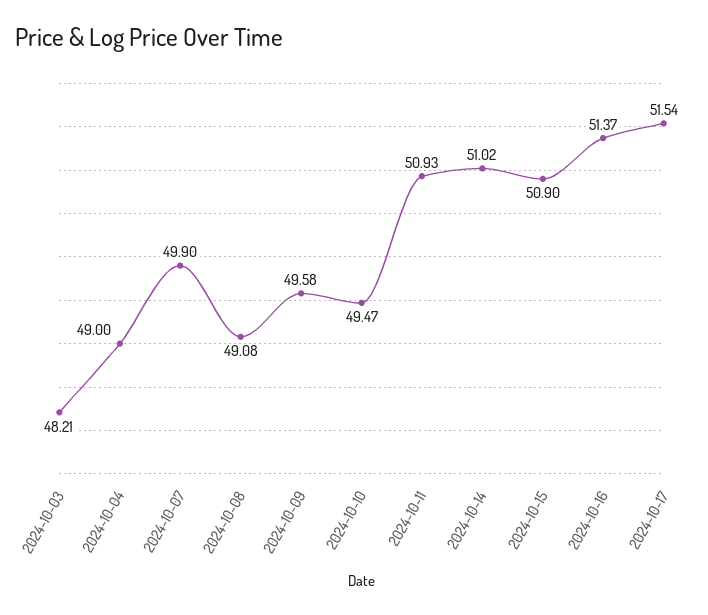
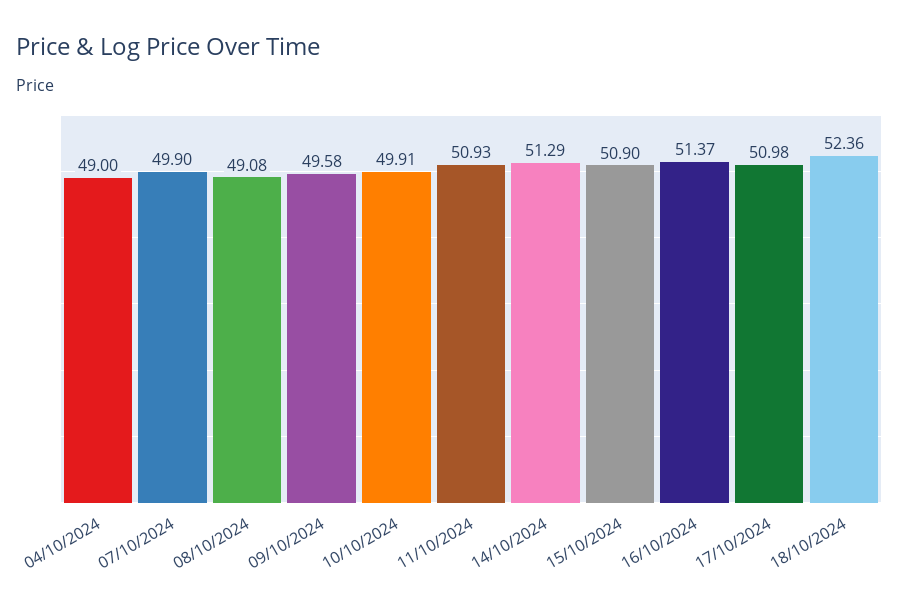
2024-10-03: 48.21 -> none
2024-10-10: 49.47 -> 49.91
2024-10-14: 51.02 -> 51.29
2024-10-17: 51.54 -> 50.98
18/10/2024: none -> 52.36

